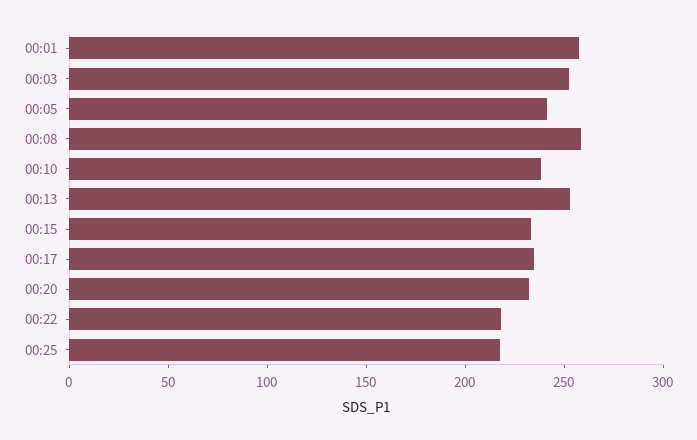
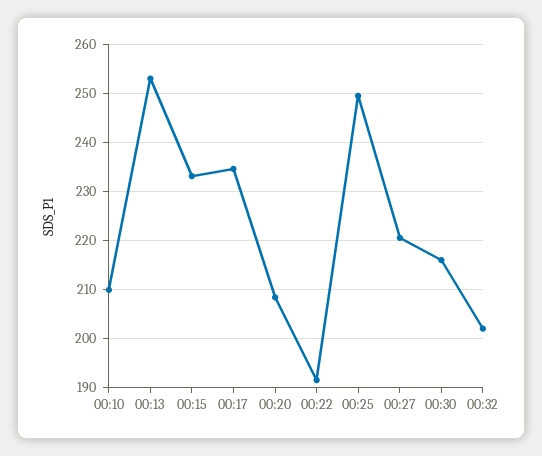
00:01: 260 -> none
00:03: 250 -> none
00:05: 240 -> none
00:08: 260 -> none
00:10: 240 -> 210
00:20: 230 -> 208
00:22: 220 -> 192
00:25: 220 -> 250
00:27: none -> 220
00:30: none -> 216
00:32: none -> 202

